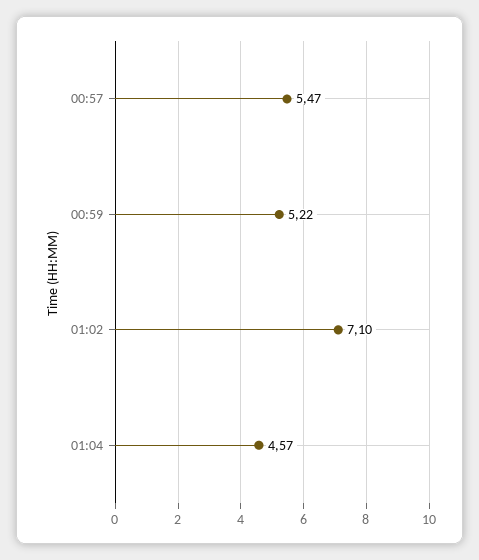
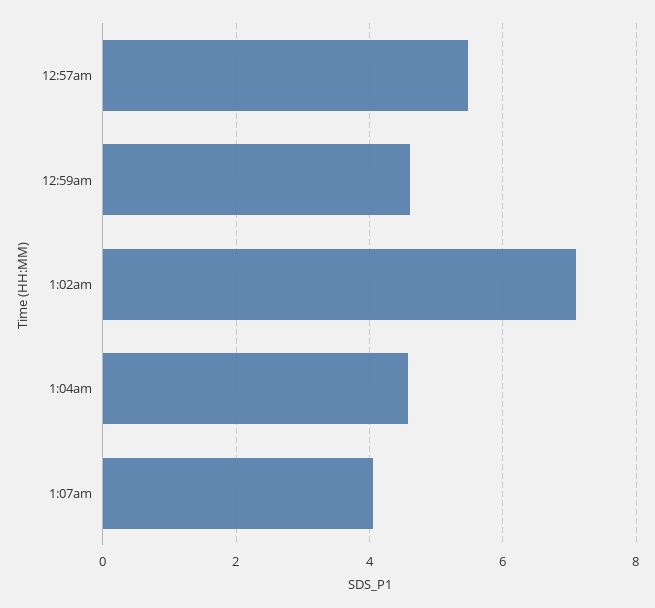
00:59: 5.22 -> 4.6
1:07am: none -> 4

